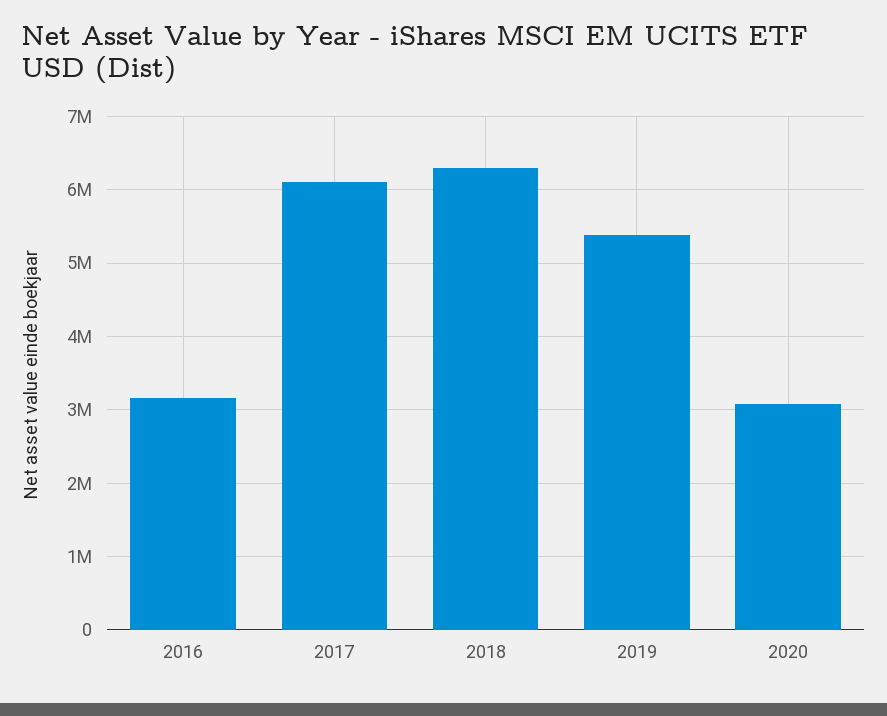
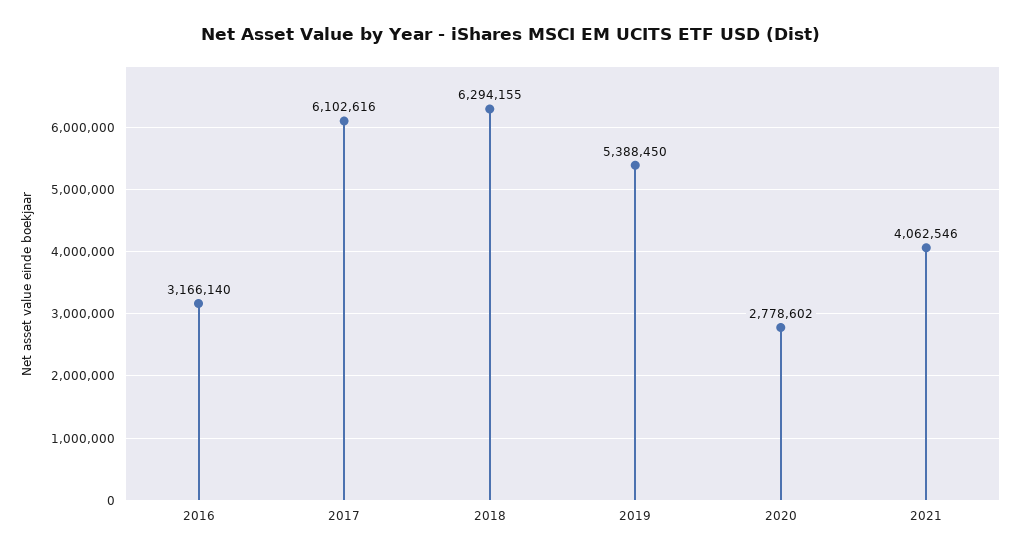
2020: 3100000 -> 2778602
2021: none -> 4062546

